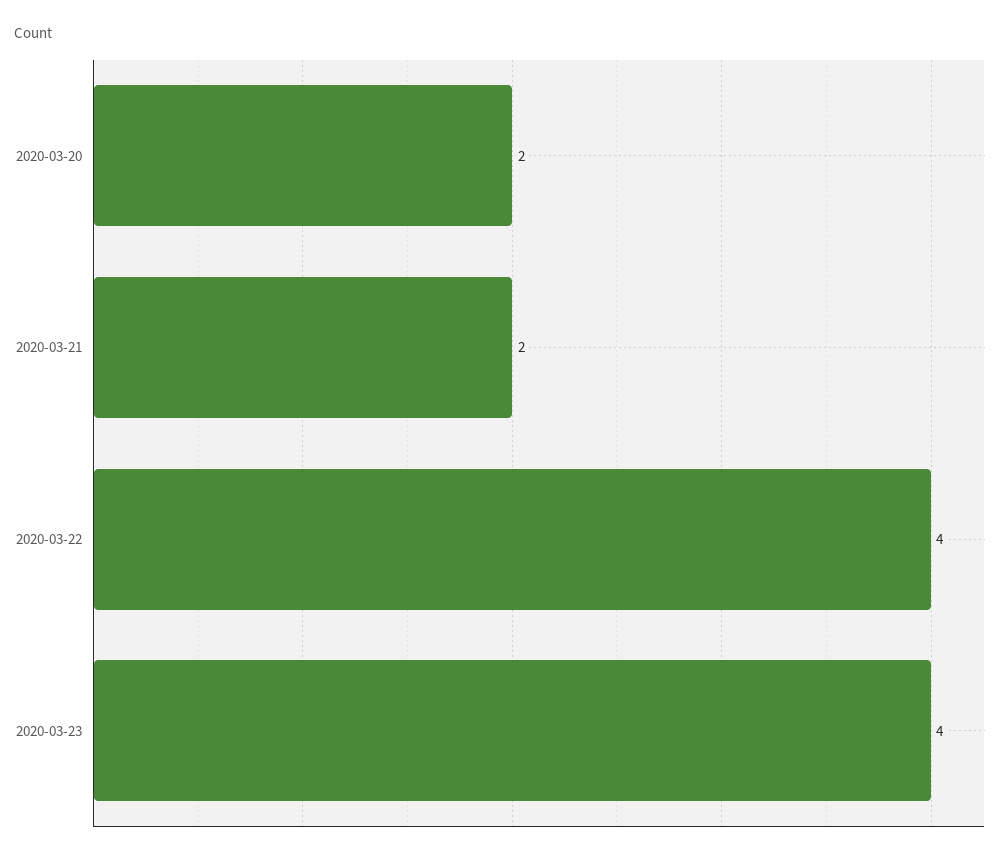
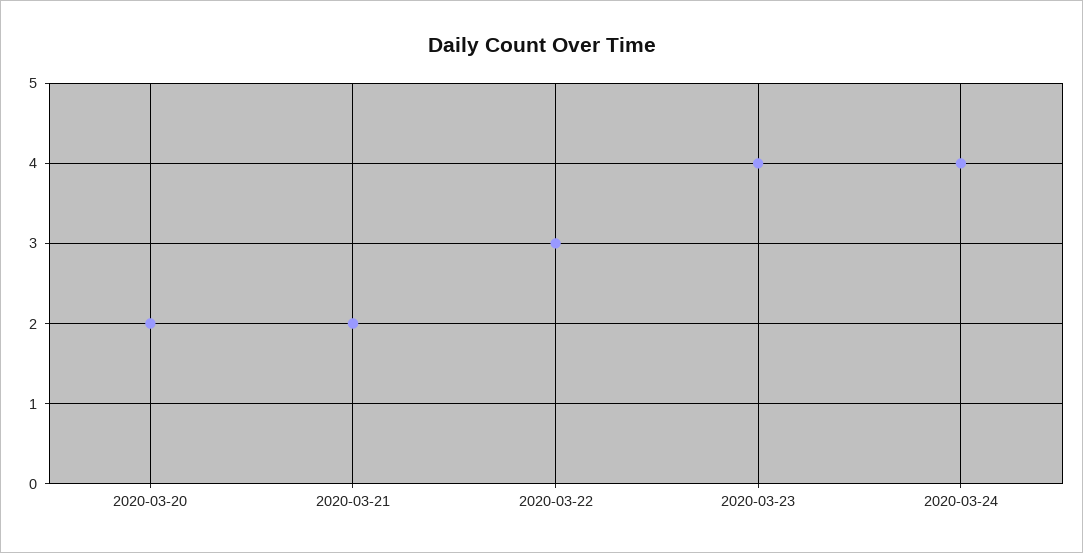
2020-03-22: 4 -> 3
2020-03-24: none -> 4

